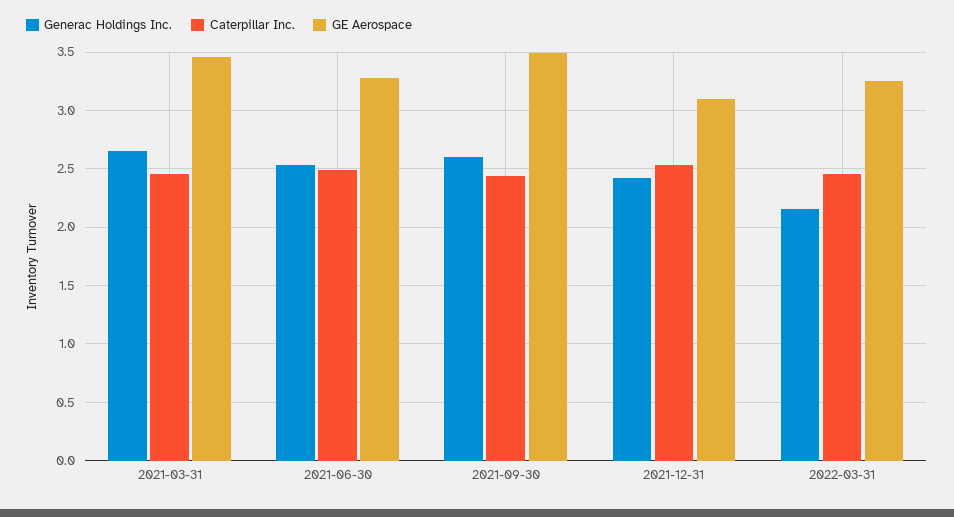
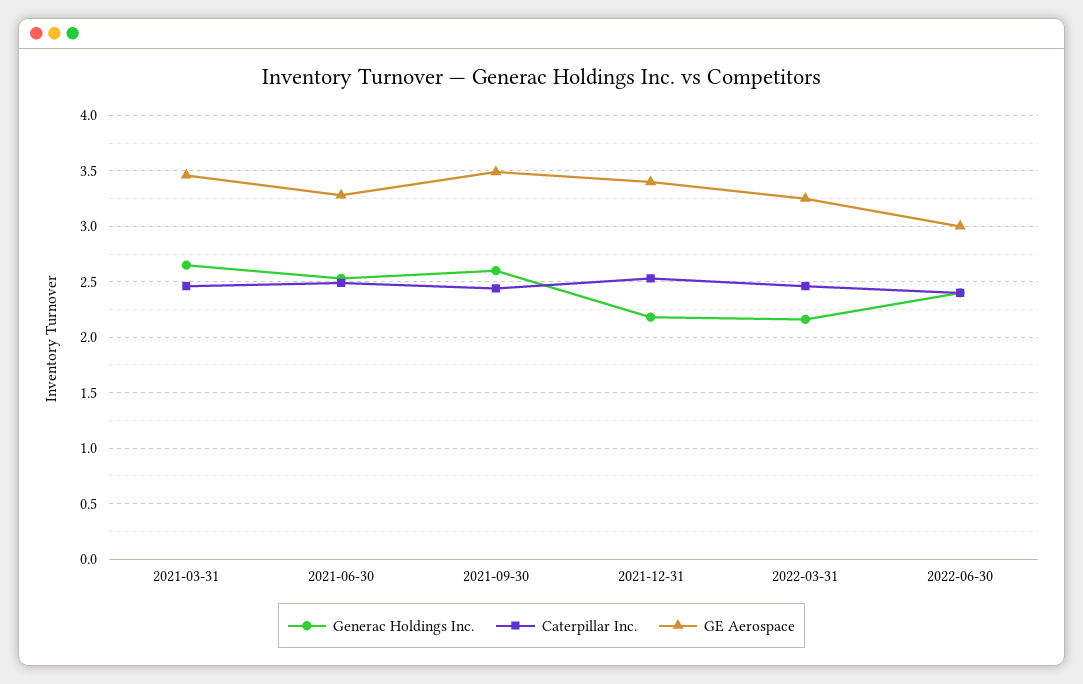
Generac Holdings Inc., 2021-12-31: 2.4 -> 2.2
GE Aerospace, 2021-12-31: 3.1 -> 3.4
Generac Holdings Inc., 2022-06-30: none -> 2.4
Caterpillar Inc., 2022-06-30: none -> 2.4
GE Aerospace, 2022-06-30: none -> 3

